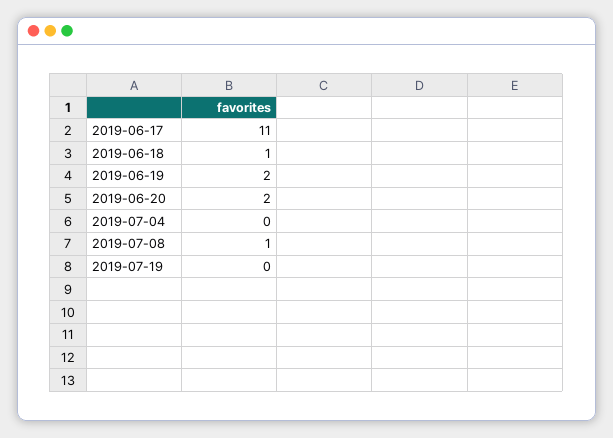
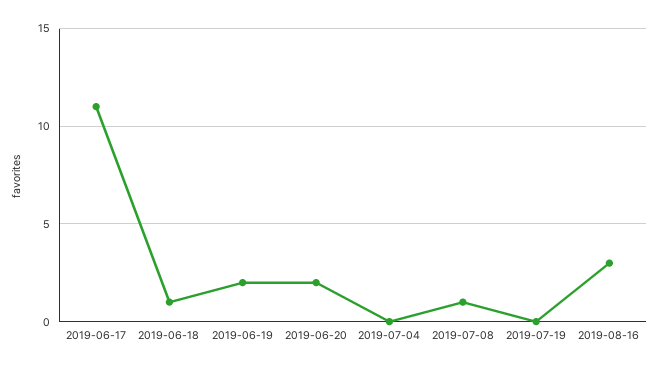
2019-08-16: none -> 3

